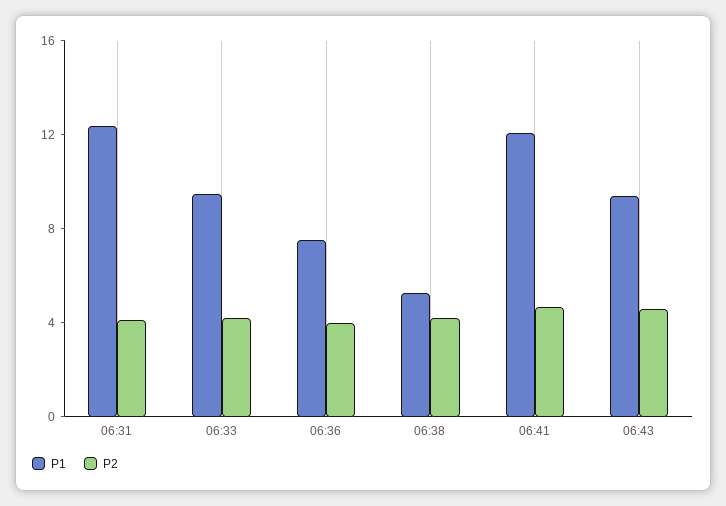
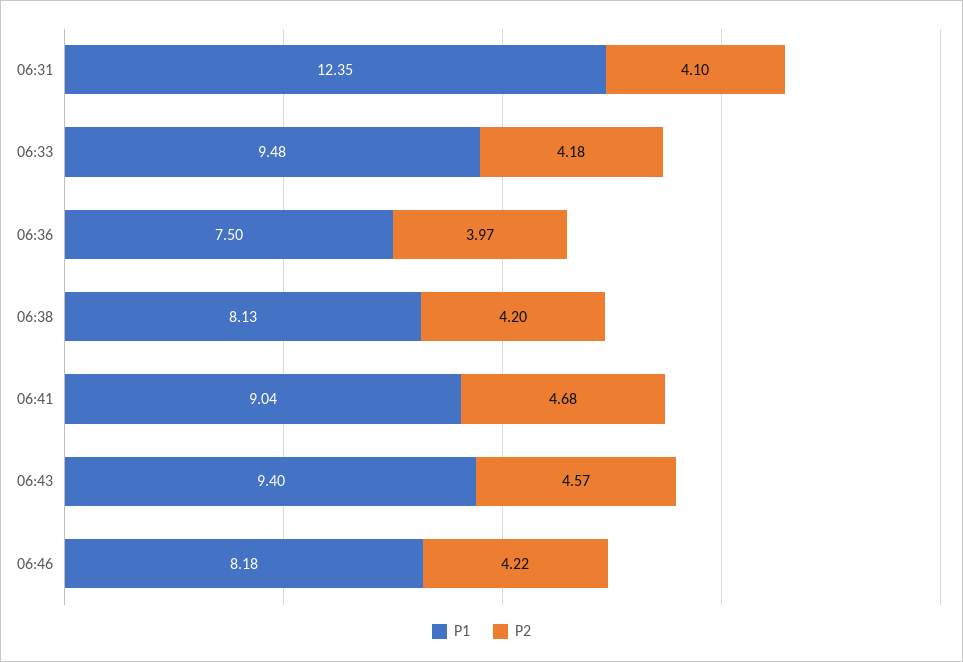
P1, 06:38: 5 -> 8.13
P1, 06:41: 12 -> 9.04
P1, 06:46: none -> 8.18
P2, 06:46: none -> 4.22

